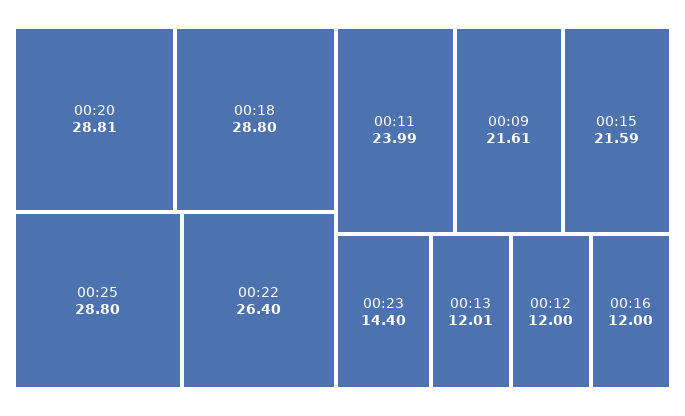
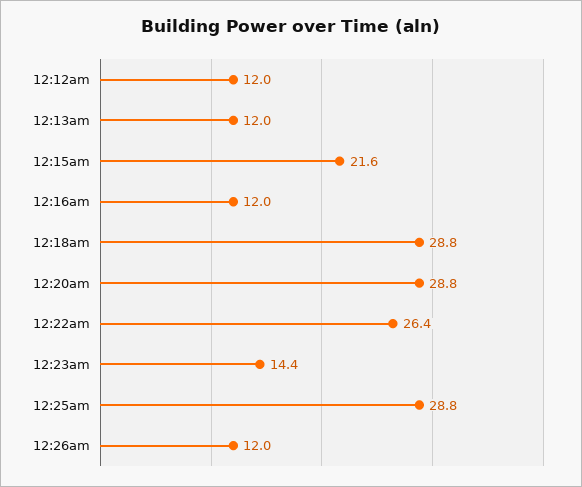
00:11: 23.99 -> none
00:09: 21.61 -> none
12:26am: none -> 12

